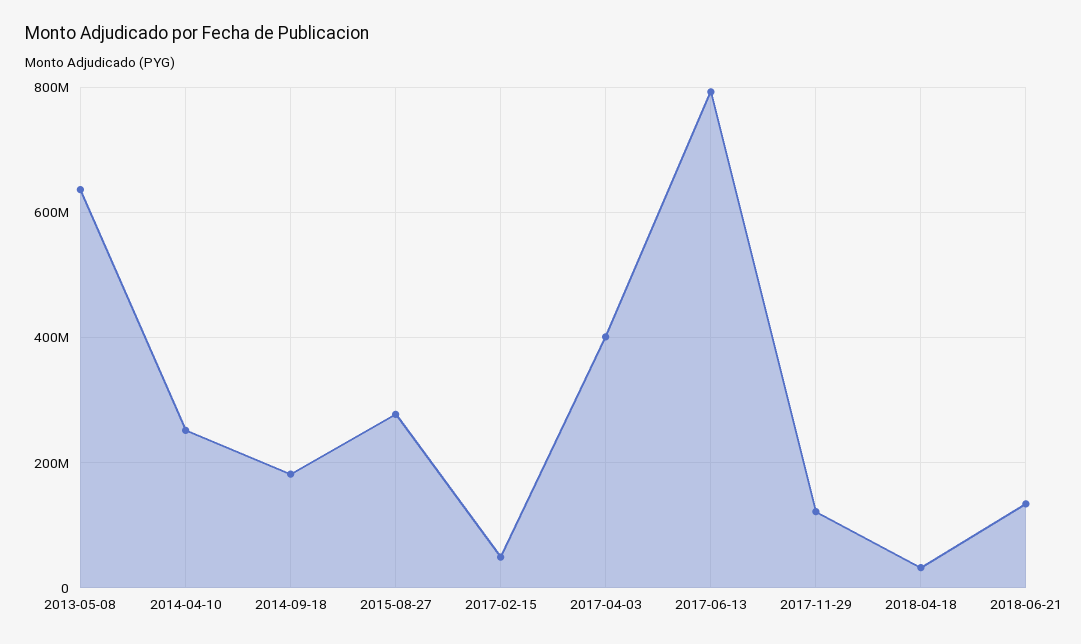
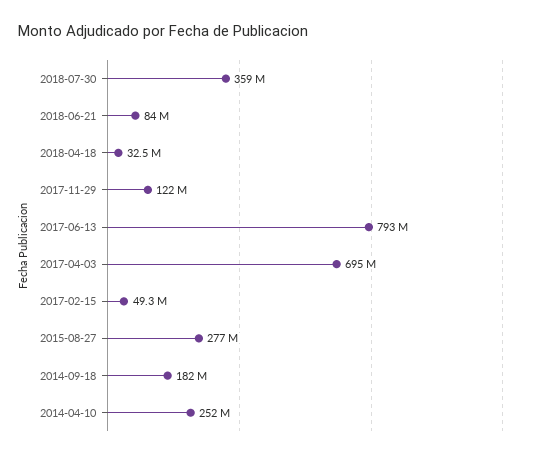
2013-05-08: 640000000 -> none
2017-04-03: 400000000 -> 695000000
2018-06-21: 140000000 -> 84000000
2018-07-30: none -> 359000000

